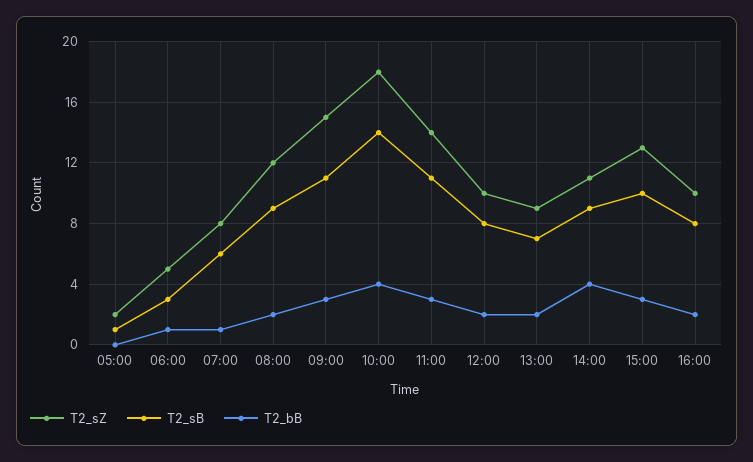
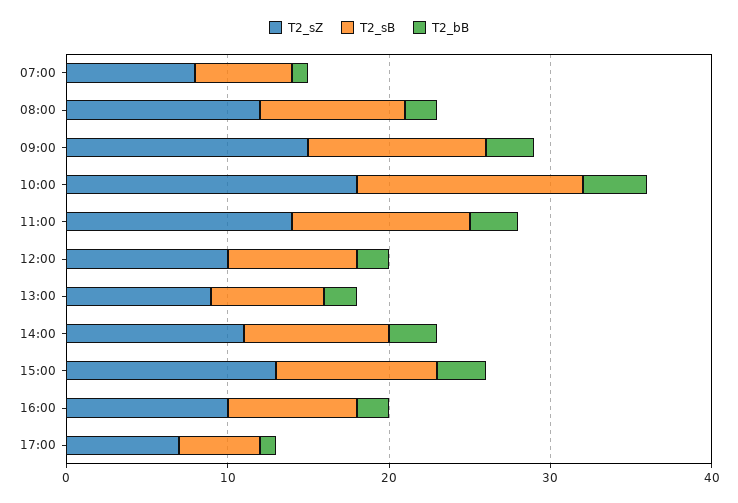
T2_sZ, 05:00: 2 -> none
T2_sB, 05:00: 1 -> none
T2_bB, 05:00: 0 -> none
T2_sZ, 06:00: 5 -> none
T2_sB, 06:00: 3 -> none
T2_bB, 06:00: 1 -> none
T2_bB, 14:00: 4 -> 3
T2_sZ, 17:00: none -> 7
T2_sB, 17:00: none -> 5
T2_bB, 17:00: none -> 1

